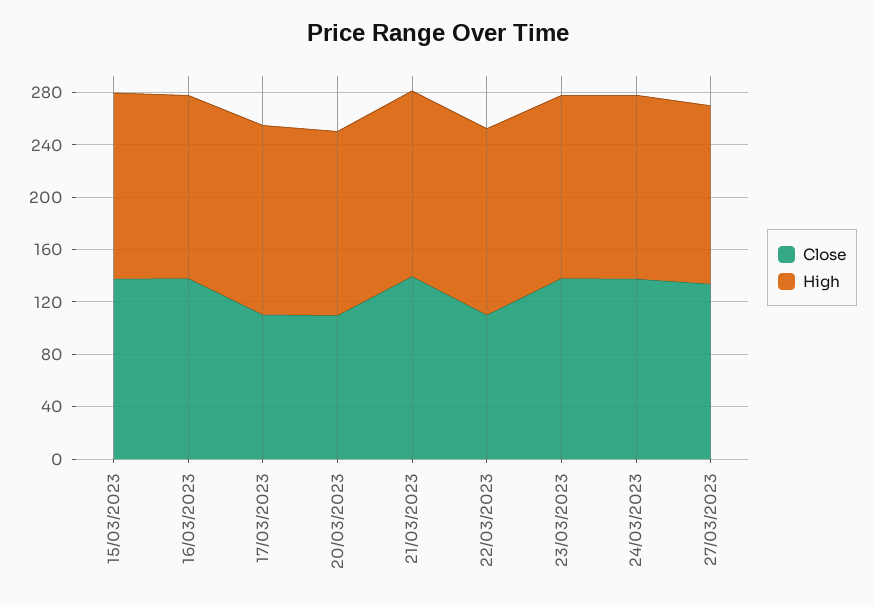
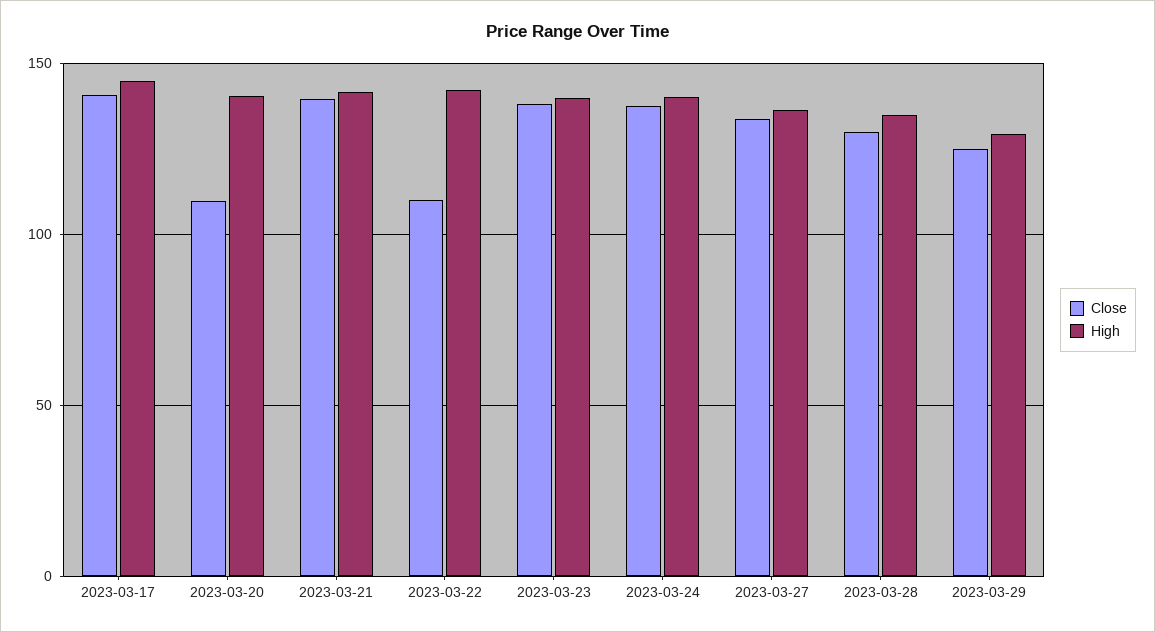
Close, 15/03/2023: 140 -> none
High, 15/03/2023: 140 -> none
Close, 16/03/2023: 140 -> none
High, 16/03/2023: 140 -> none
Close, 17/03/2023: 110 -> 140
Close, 2023-03-28: none -> 130
High, 2023-03-28: none -> 135
Close, 2023-03-29: none -> 125
High, 2023-03-29: none -> 130

